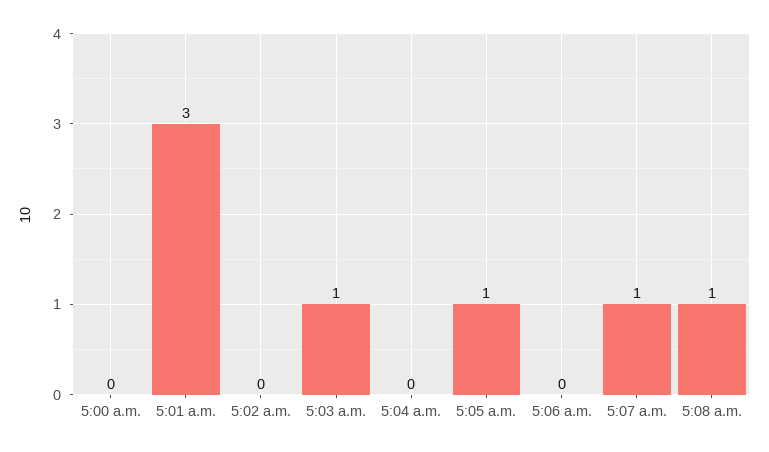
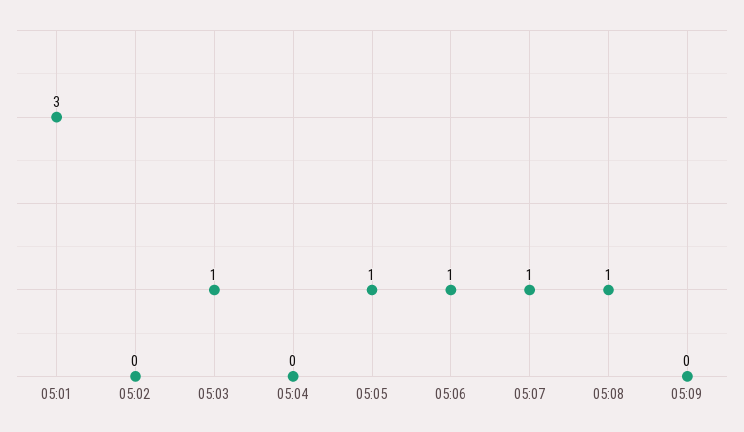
5:00 a.m.: 0 -> none
5:06 a.m.: 0 -> 1
05:09: none -> 0

